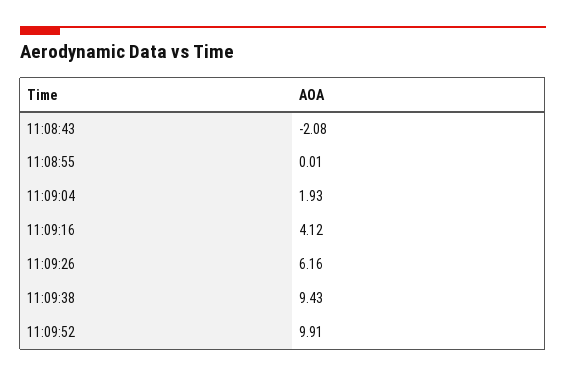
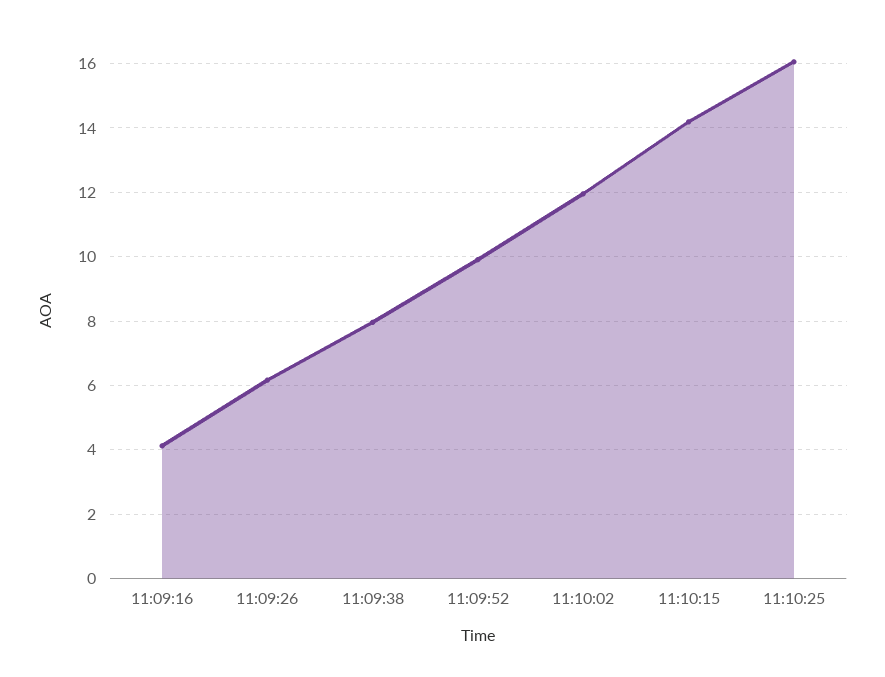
11:08:43: -2.08 -> none
11:08:55: 0.01 -> none
11:09:04: 1.93 -> none
11:09:38: 9.43 -> 8
11:10:02: none -> 12
11:10:15: none -> 14.2
11:10:25: none -> 16

